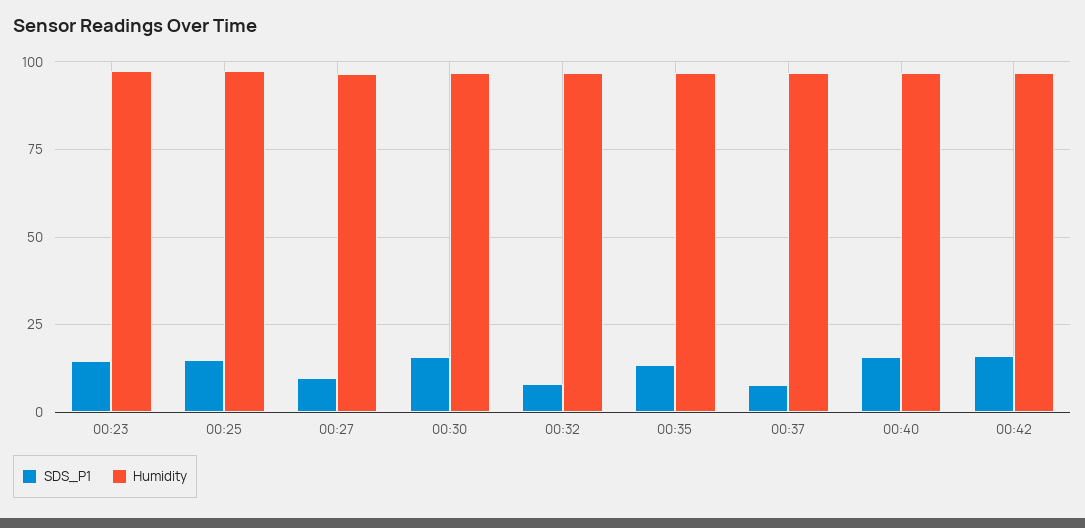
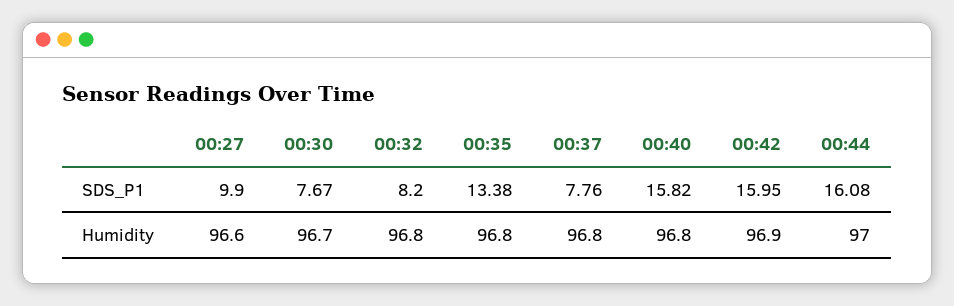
SDS_P1, 00:23: 15 -> none
Humidity, 00:23: 97.5 -> none
SDS_P1, 00:25: 15 -> none
Humidity, 00:25: 97.5 -> none
SDS_P1, 00:30: 15 -> 7.67
SDS_P1, 00:44: none -> 16.08
Humidity, 00:44: none -> 97

